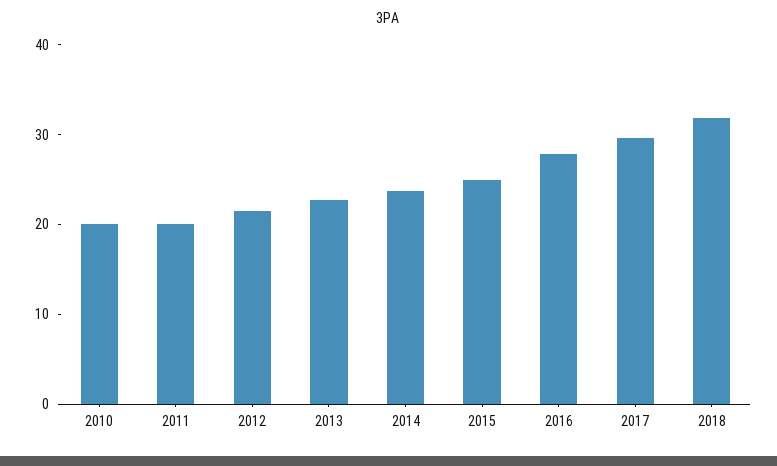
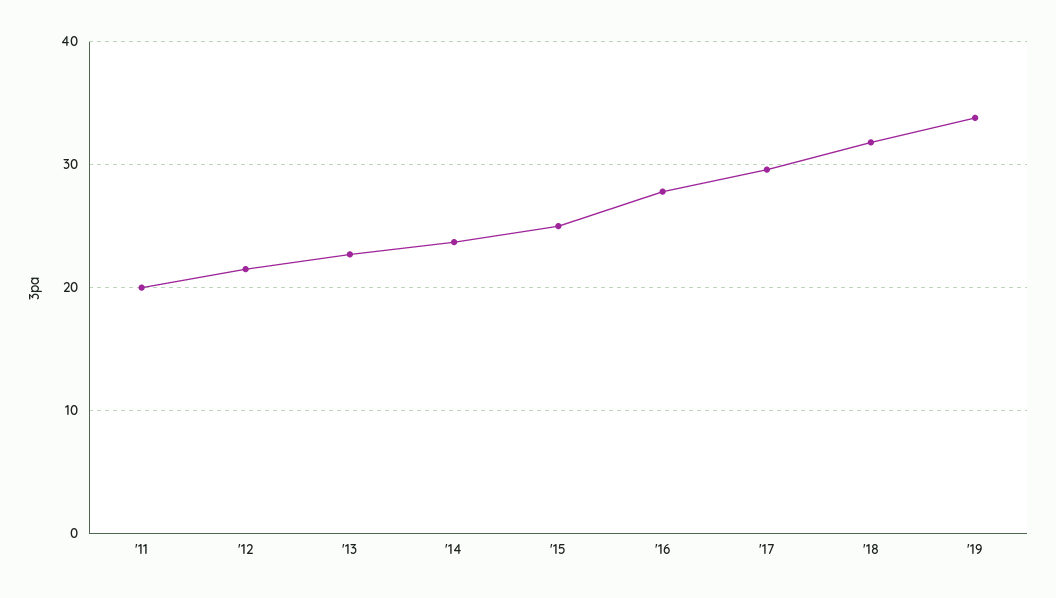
2010: 20 -> none
'19: none -> 34

